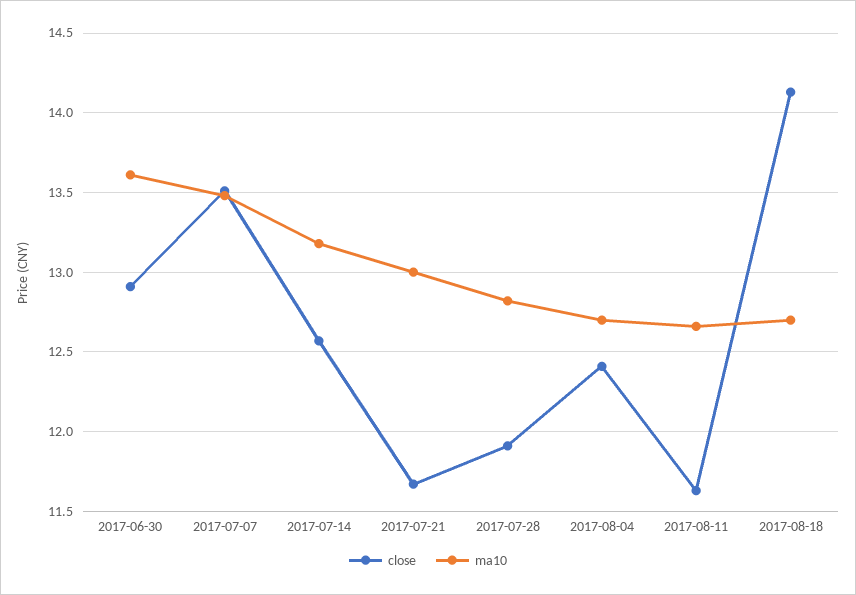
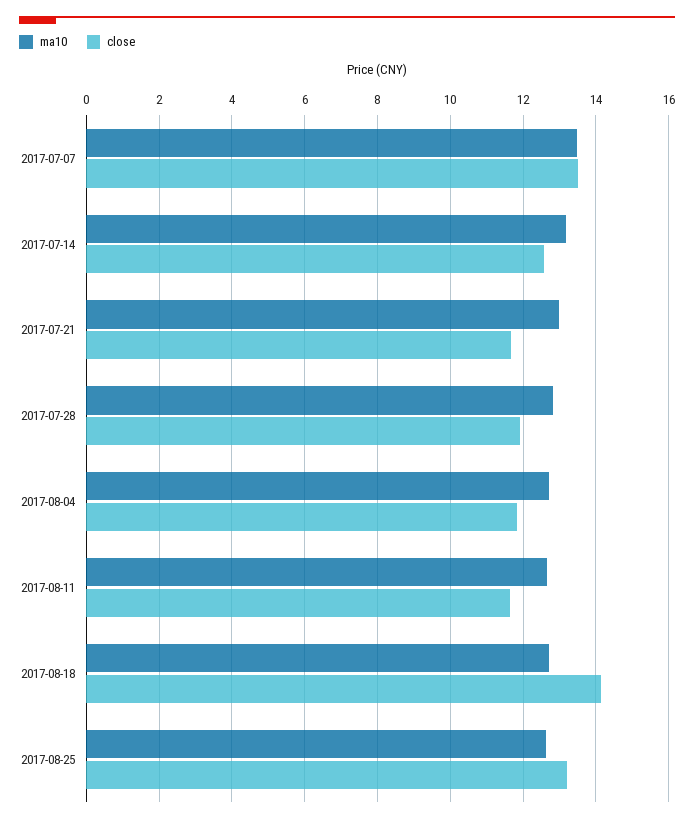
close, 2017-06-30: 12.9 -> none
ma10, 2017-06-30: 13.6 -> none
close, 2017-08-04: 12.4 -> 11.8
ma10, 2017-08-25: none -> 12.6
close, 2017-08-25: none -> 13.2

